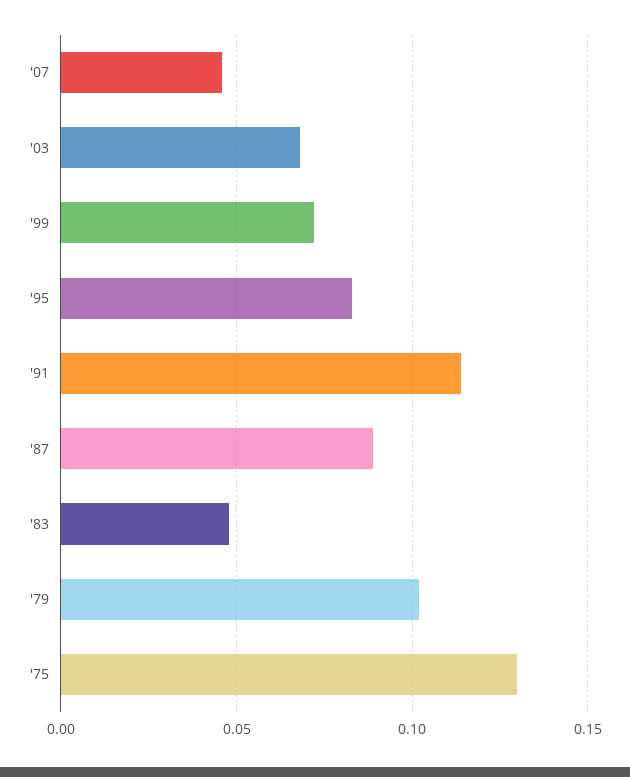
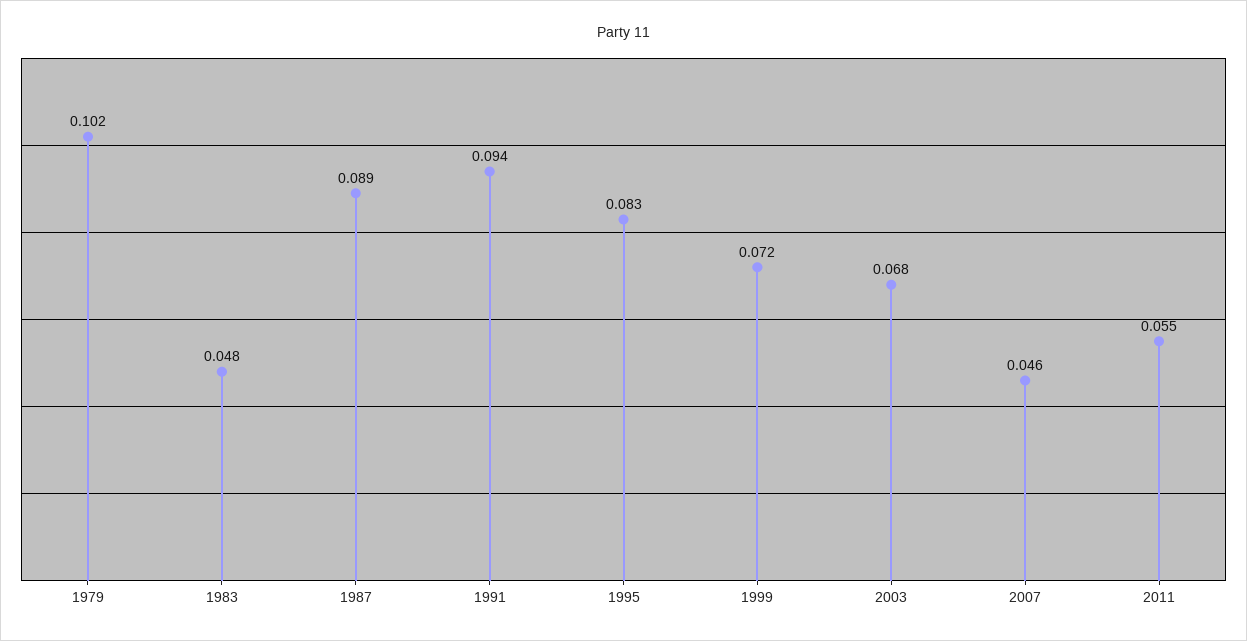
'91: 0.115 -> 0.094
'75: 0.13 -> none
2011: none -> 0.055

